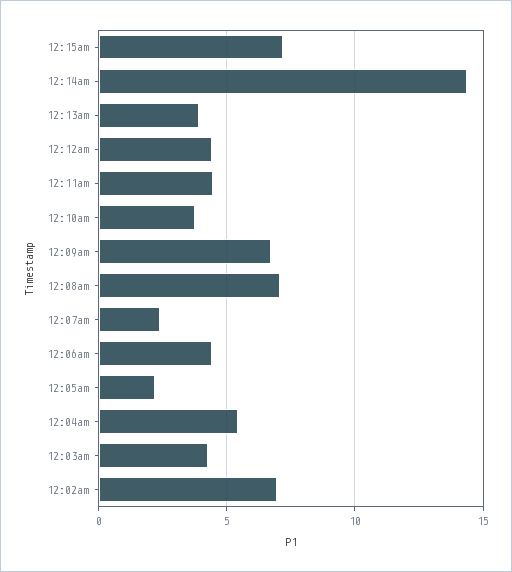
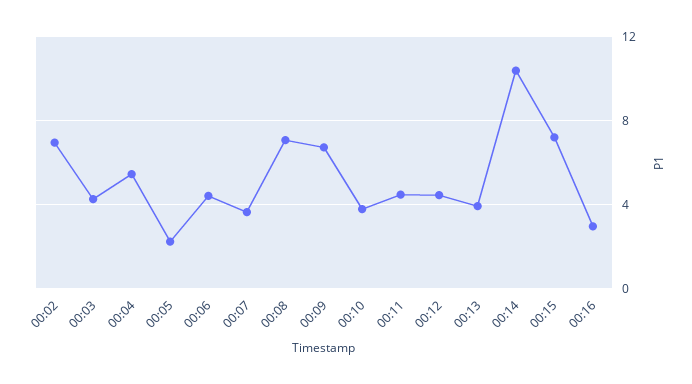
12:14am: 14.5 -> 10.5
12:07am: 2.5 -> 3.5
00:16: none -> 3

